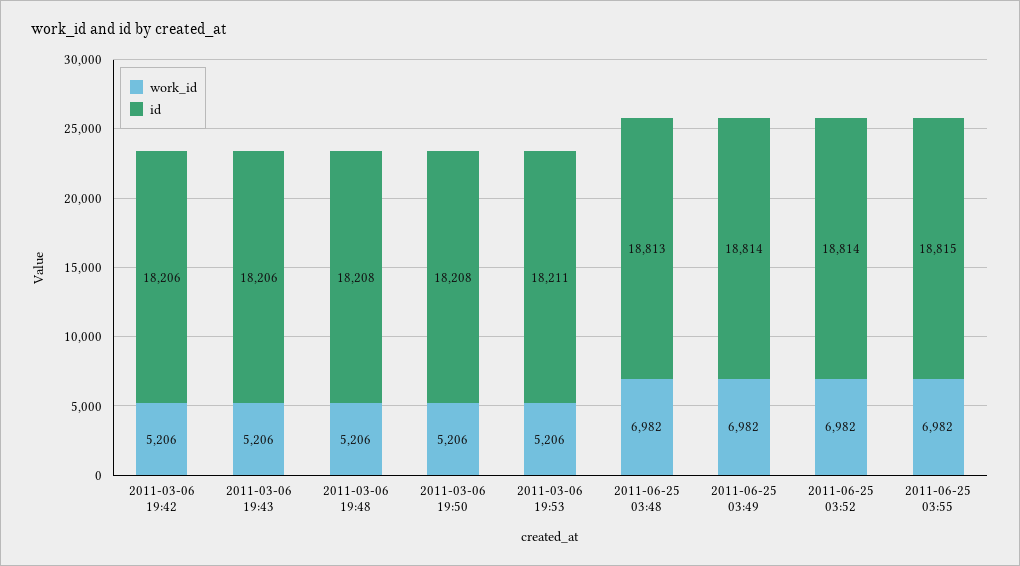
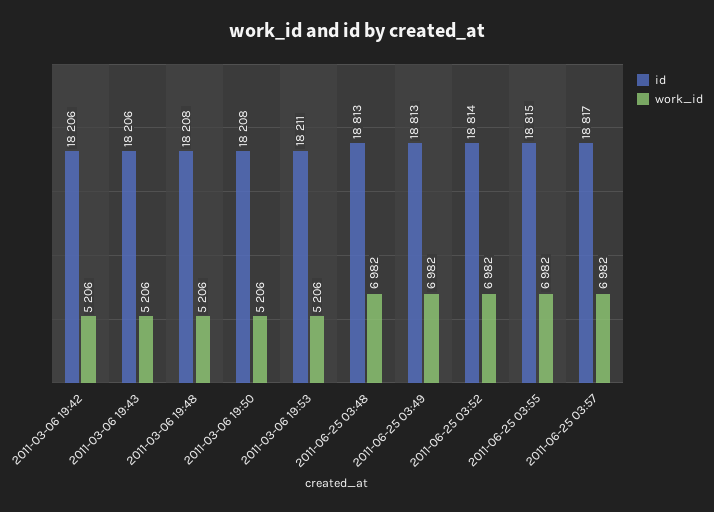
id, 2011-06-25 03:49: 18814 -> 18813
id, 2011-06-25 03:57: none -> 18817
work_id, 2011-06-25 03:57: none -> 6982

